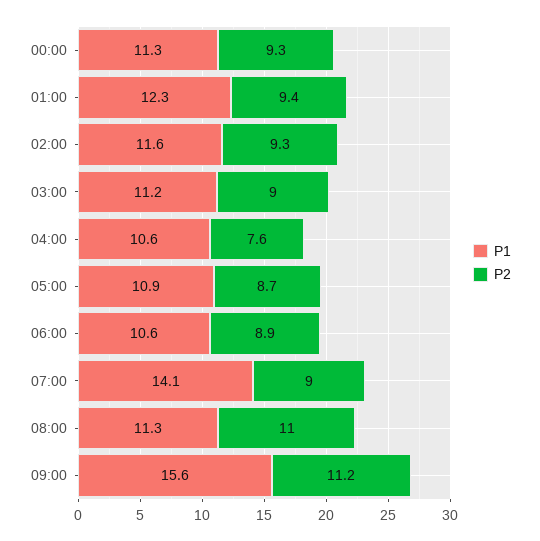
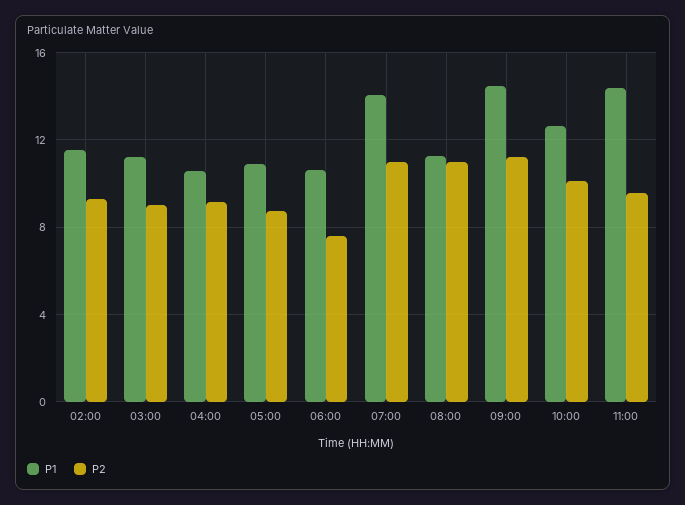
P1, 00:00: 11.3 -> none
P2, 00:00: 9.3 -> none
P1, 01:00: 12.3 -> none
P2, 01:00: 9.4 -> none
P2, 04:00: 7.6 -> 9
P2, 06:00: 8.9 -> 7.5
P2, 07:00: 9 -> 11
P1, 09:00: 15.6 -> 14.5
P1, 10:00: none -> 12.5
P2, 10:00: none -> 10
P1, 11:00: none -> 14.5
P2, 11:00: none -> 9.5

